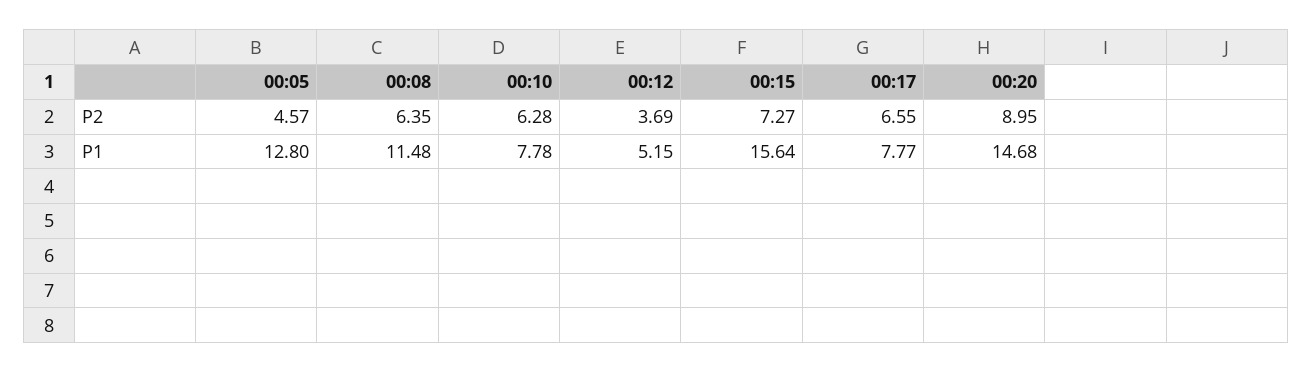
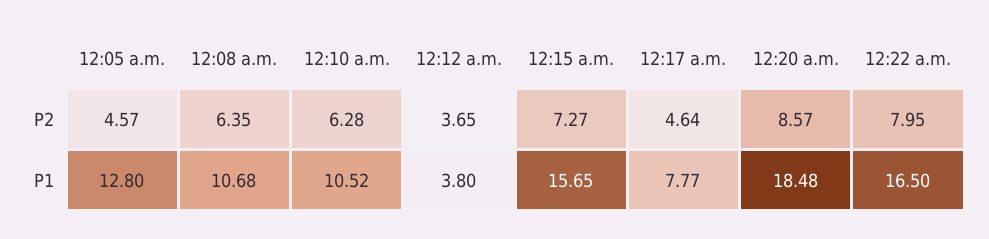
00:12, P2: 3.69 -> 3.65
00:17, P2: 6.55 -> 4.64
00:20, P2: 8.95 -> 8.57
00:08, P1: 11.48 -> 10.68
00:10, P1: 7.78 -> 10.52
00:12, P1: 5.15 -> 3.8
00:15, P1: 15.64 -> 15.65
00:20, P1: 14.68 -> 18.48
12:22 a.m., P2: none -> 7.95
12:22 a.m., P1: none -> 16.5

